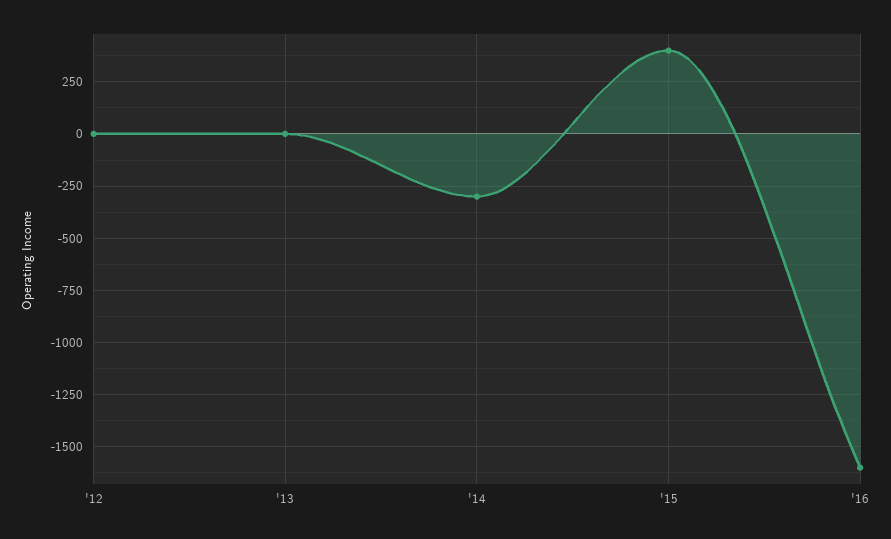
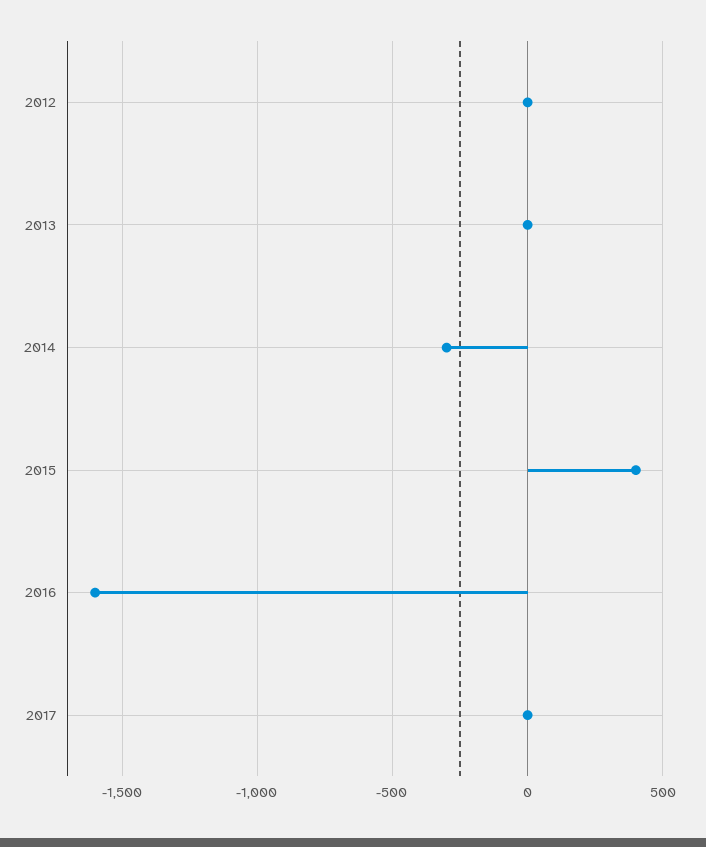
2017: none -> 0

